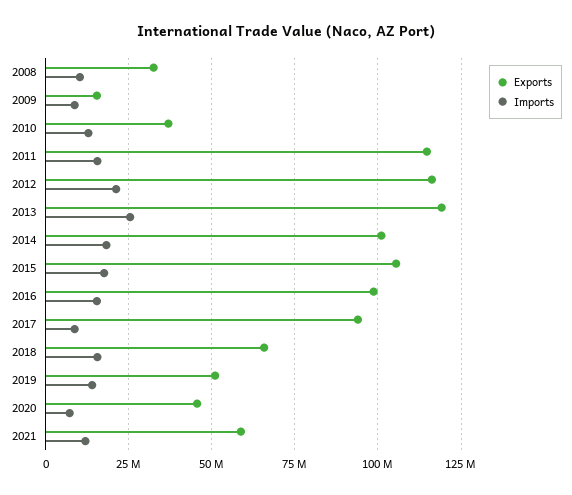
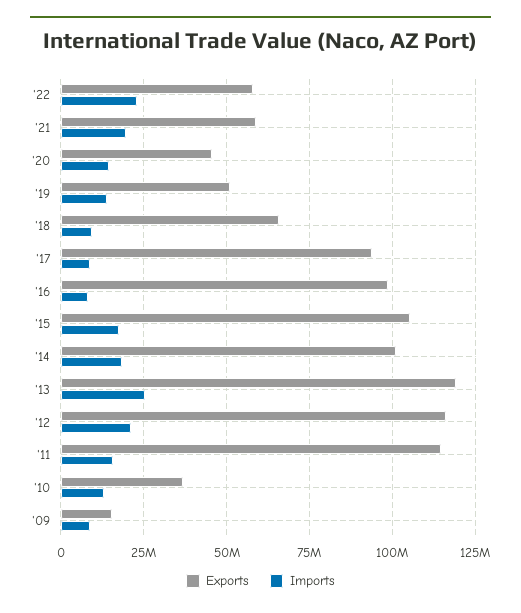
Exports, 2008: 32500000 -> none
Imports, 2008: 10000000 -> none
Imports, 2016: 15000000 -> 7500000
Imports, 2018: 15000000 -> 10000000
Imports, 2020: 7500000 -> 15000000
Imports, 2021: 12500000 -> 20000000
Exports, '22: none -> 57500000
Imports, '22: none -> 22500000

